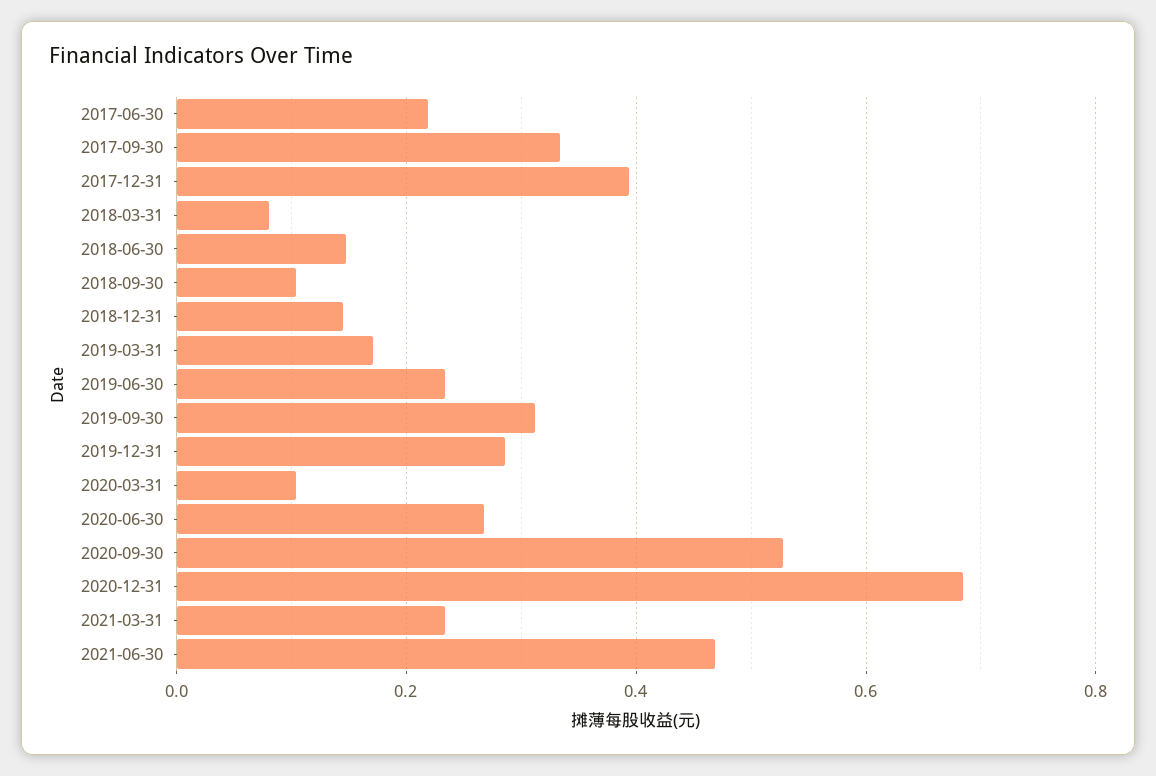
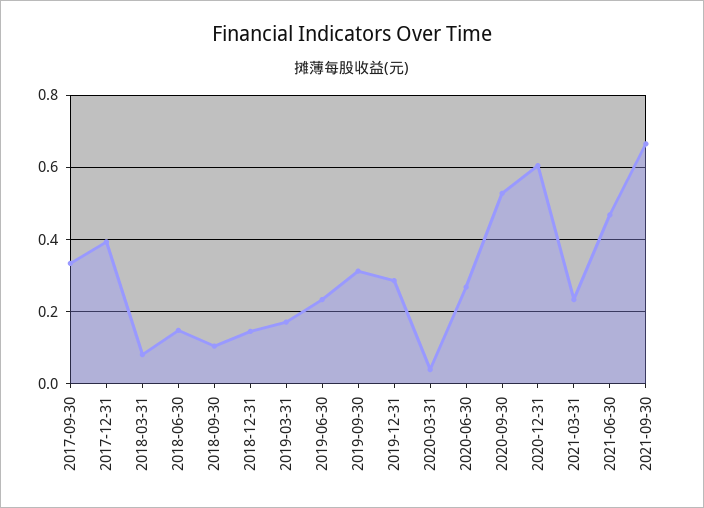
2017-06-30: 0.22 -> none
2020-03-31: 0.1 -> 0.04
2020-12-31: 0.68 -> 0.6
2021-09-30: none -> 0.66

